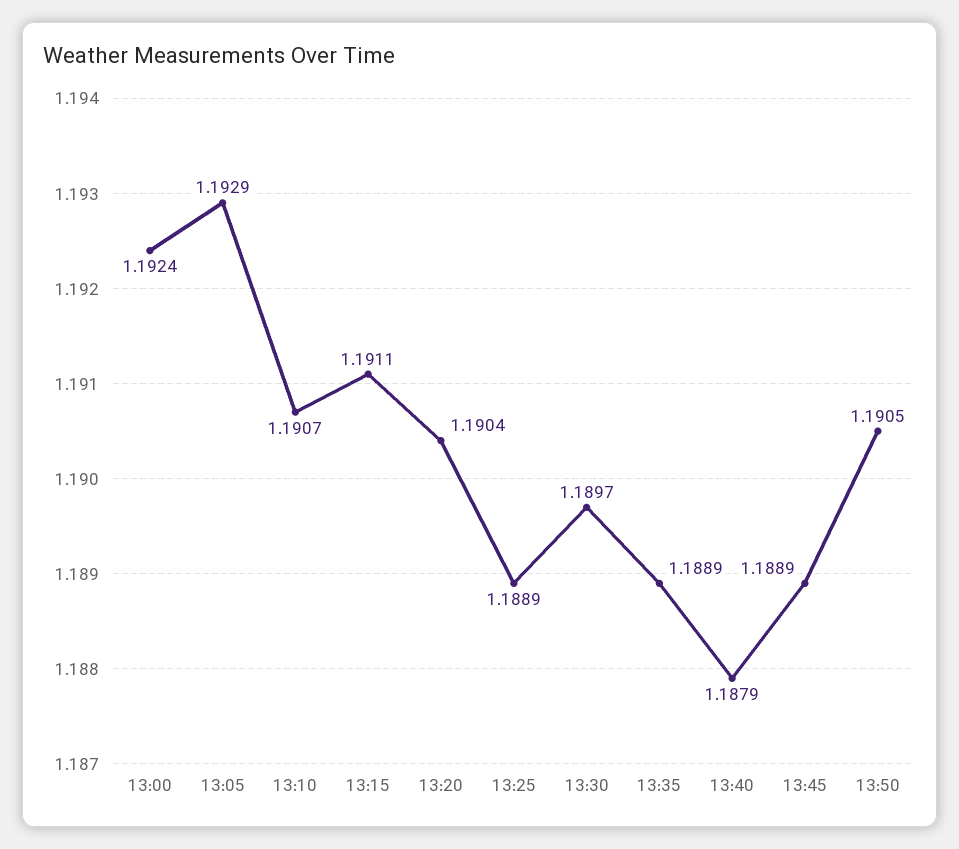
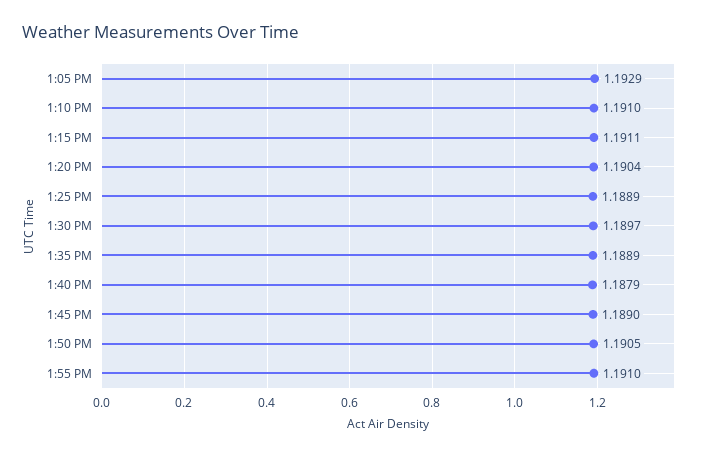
13:00: 1.1924 -> none
13:10: 1.1907 -> 1.191
13:45: 1.1889 -> 1.189
1:55 PM: none -> 1.191

